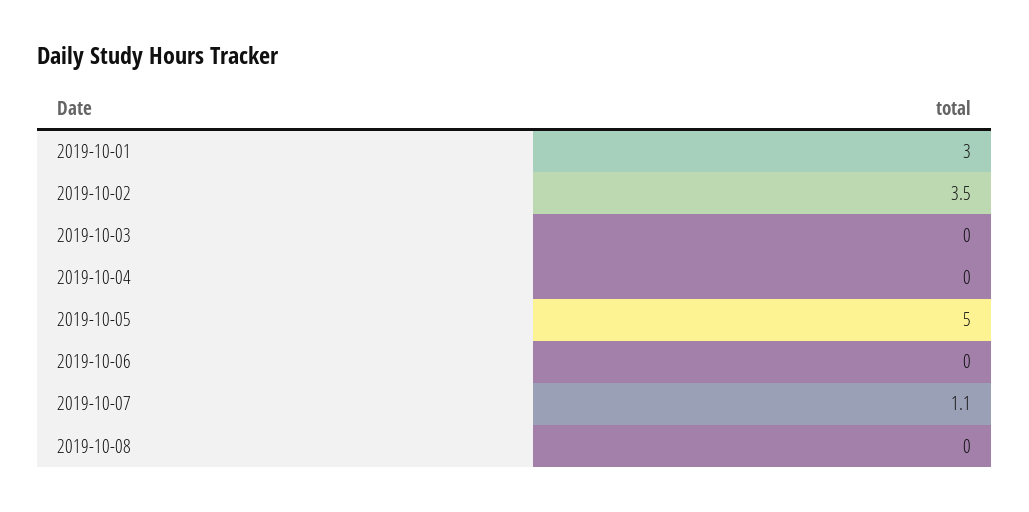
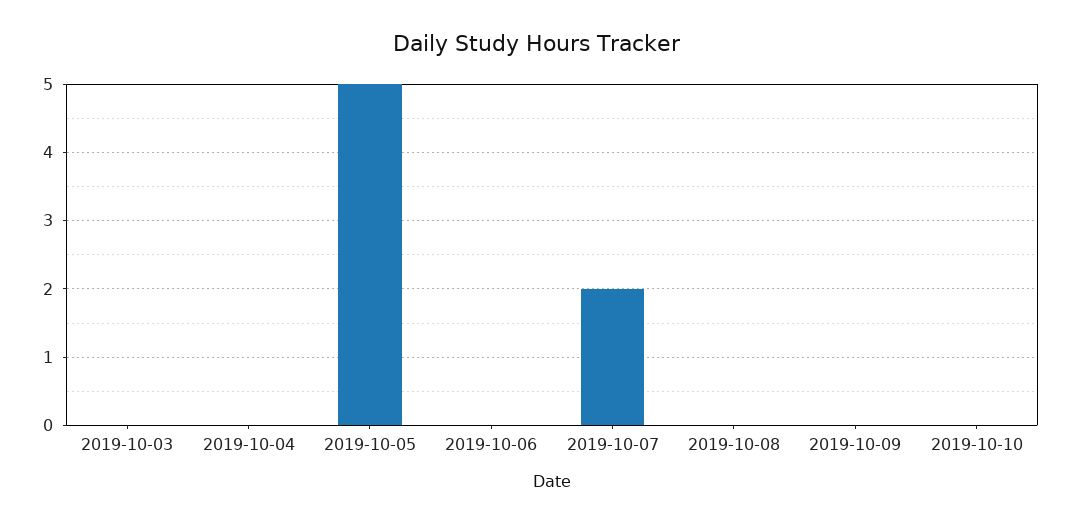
2019-10-01: 3 -> none
2019-10-02: 3.5 -> none
2019-10-07: 1.1 -> 2
2019-10-09: none -> 0
2019-10-10: none -> 0

